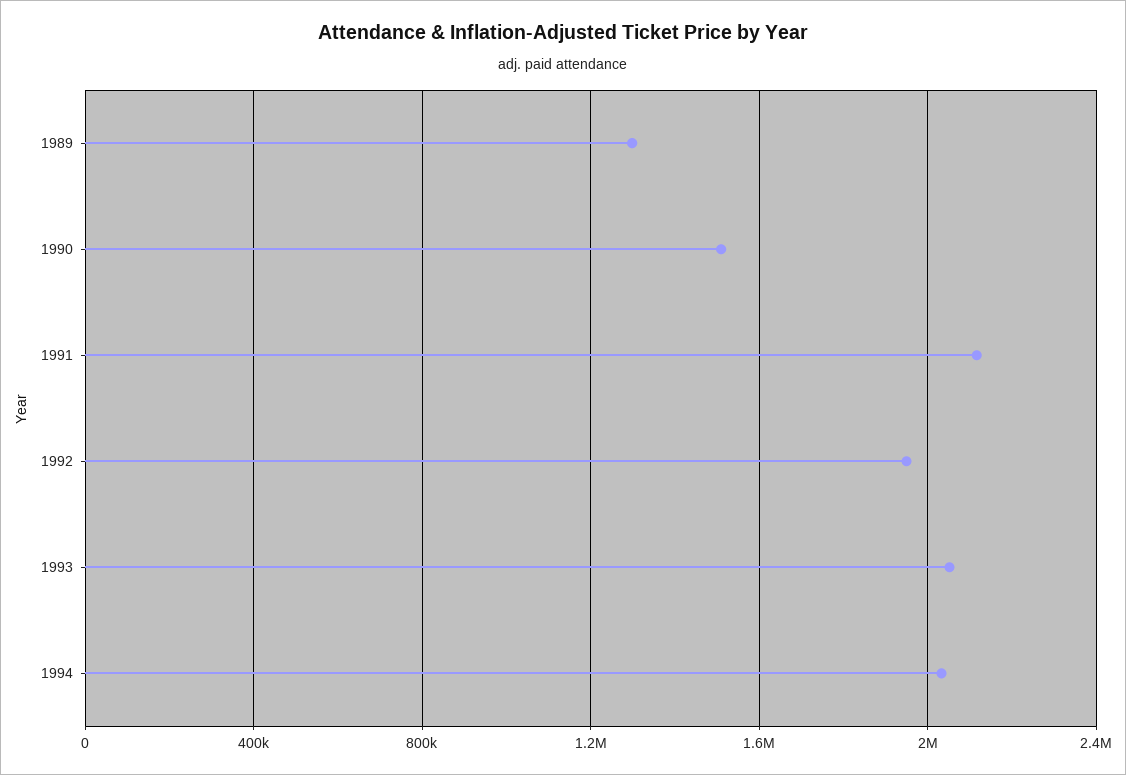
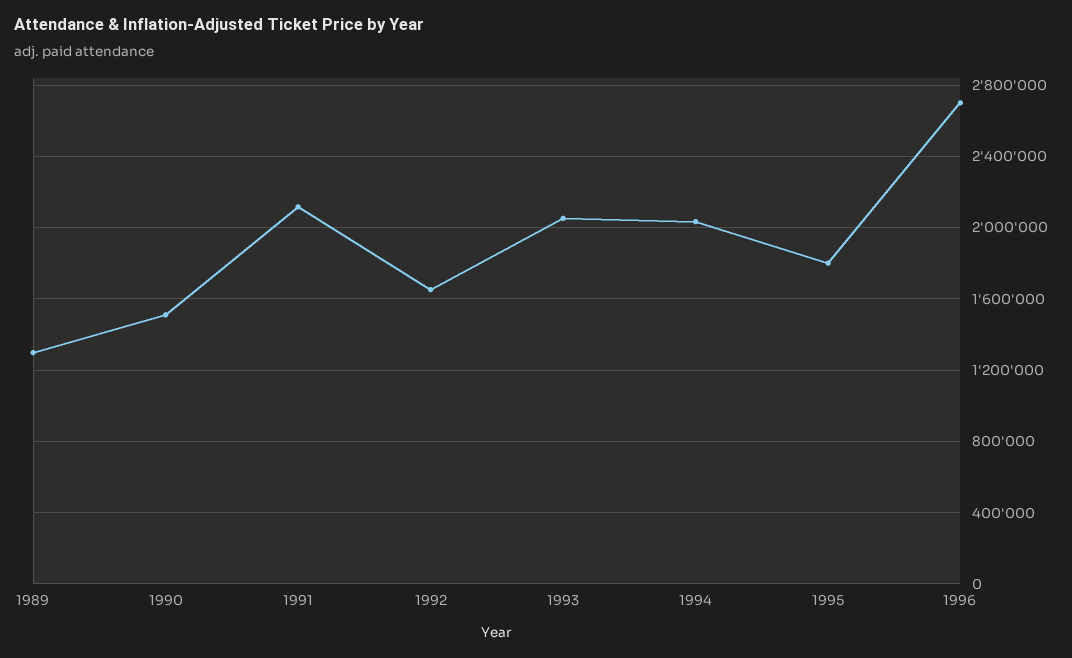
1992: 1950000 -> 1650000
1995: none -> 1800000
1996: none -> 2700000

